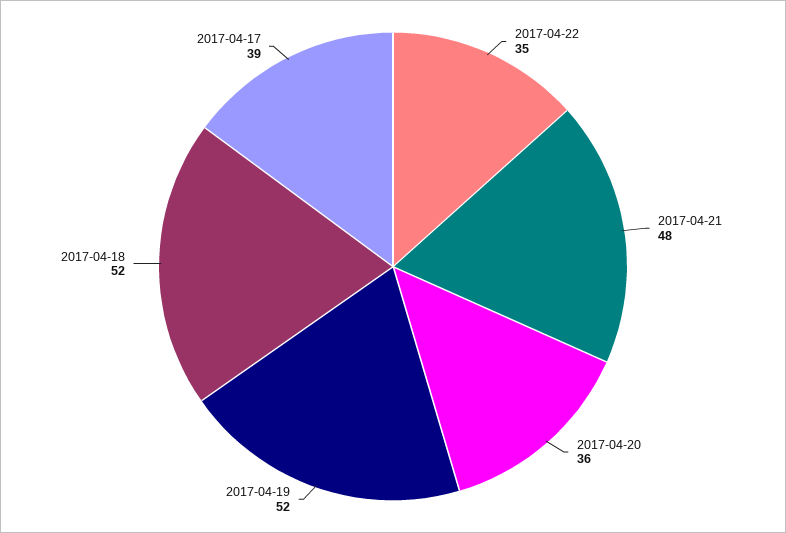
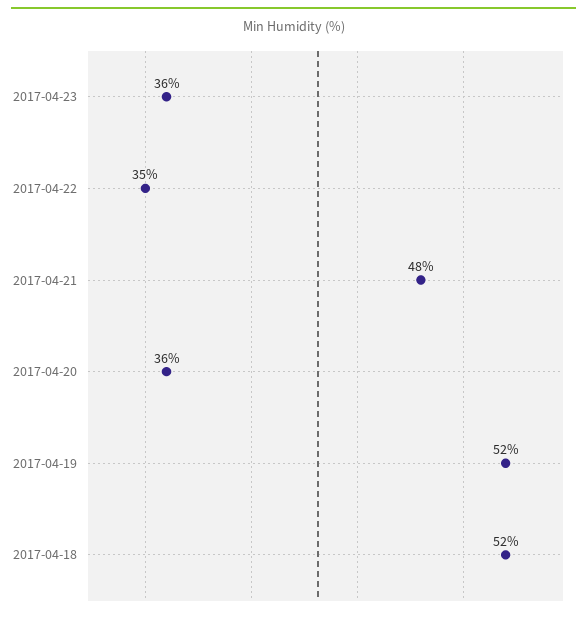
2017-04-17: 39 -> none
2017-04-23: none -> 36

